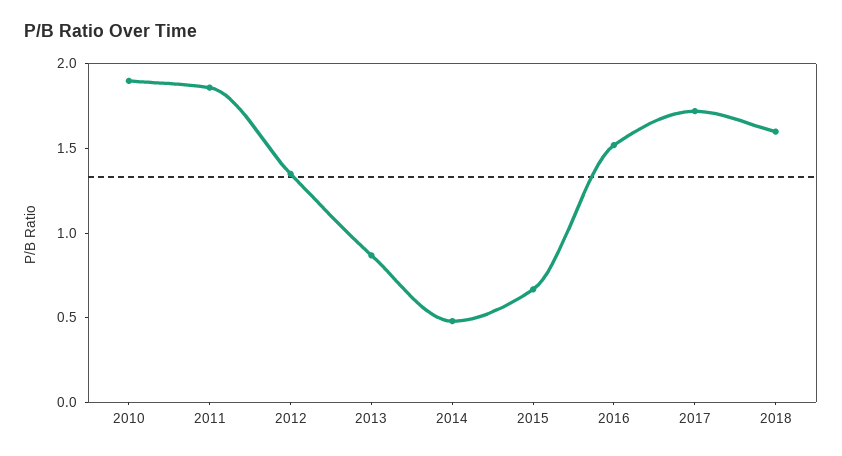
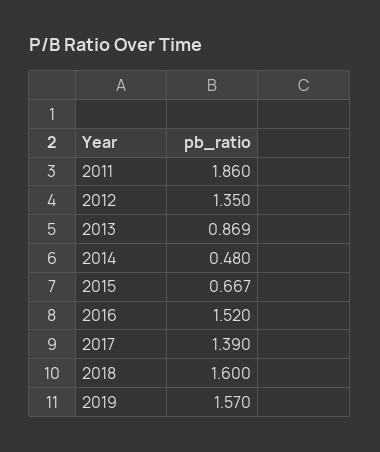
2010: 1.9 -> none
2017: 1.7 -> 1.39
2019: none -> 1.57

